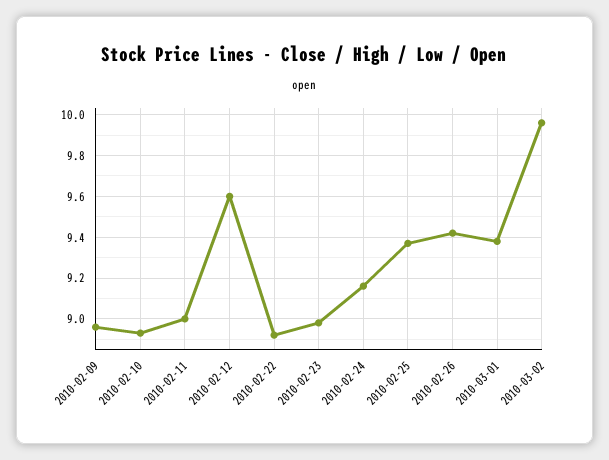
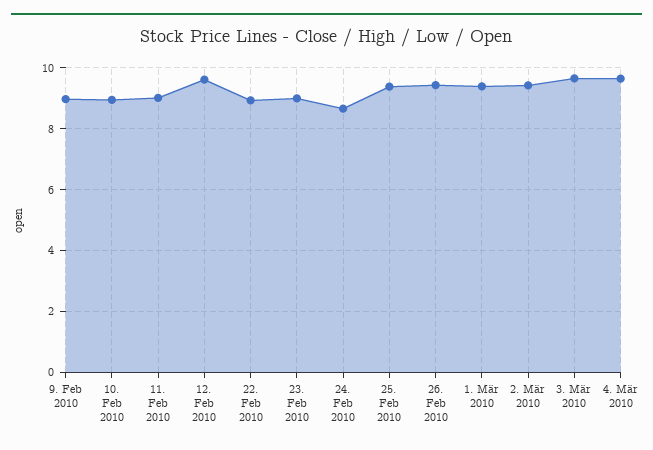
2010-02-24: 9.15 -> 8.6
2010-03-02: 9.95 -> 9.4
3. Mär 2010: none -> 9.6
4. Mär 2010: none -> 9.6

